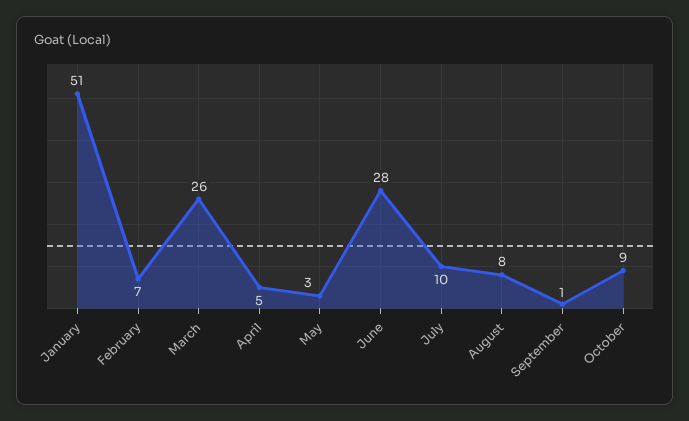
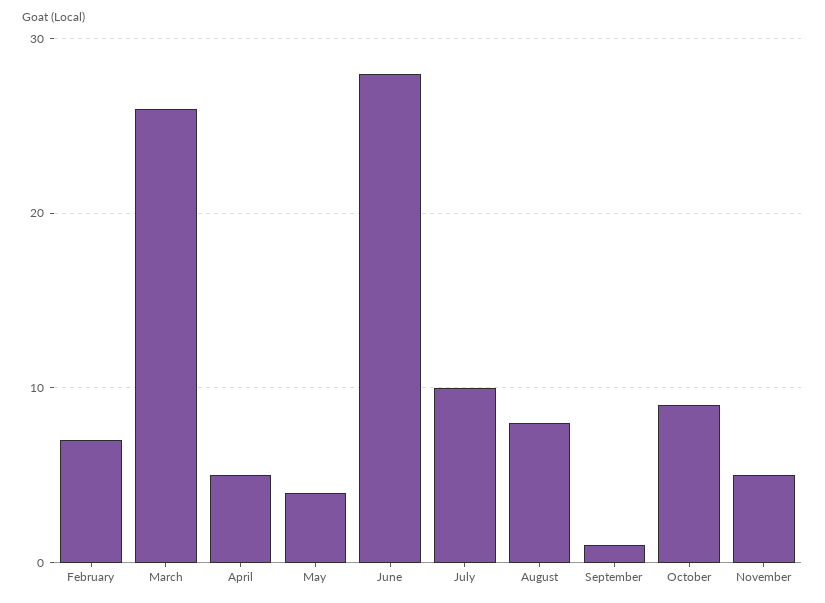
January: 51 -> none
May: 3 -> 4
November: none -> 5

